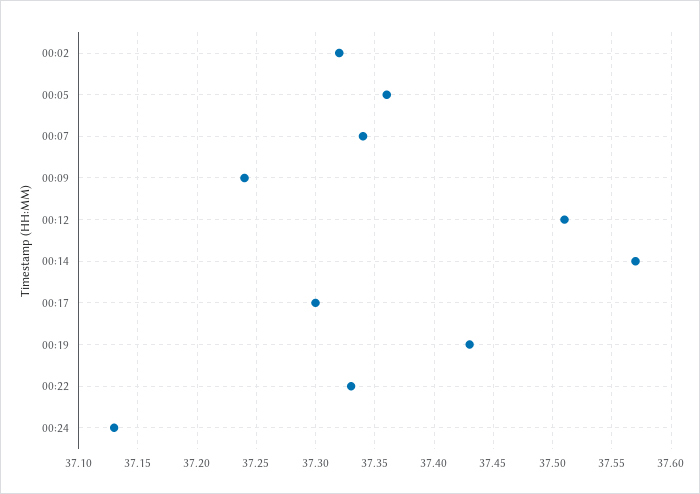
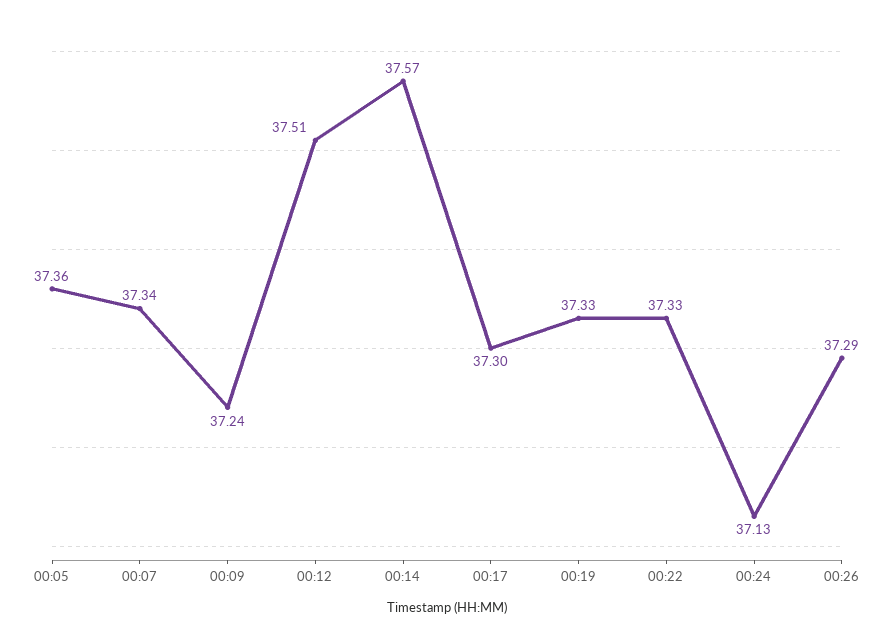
00:02: 37.32 -> none
00:19: 37.43 -> 37.33
00:26: none -> 37.29

